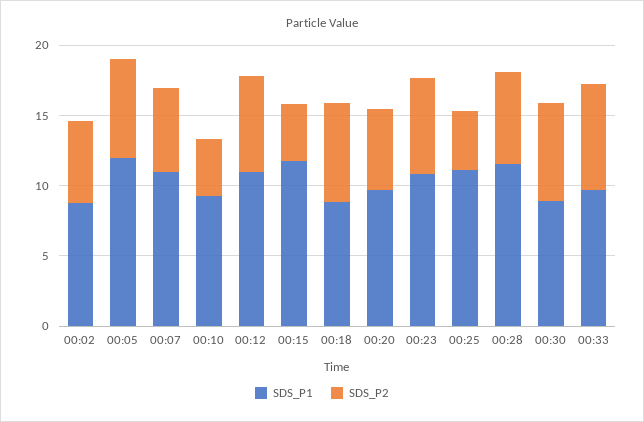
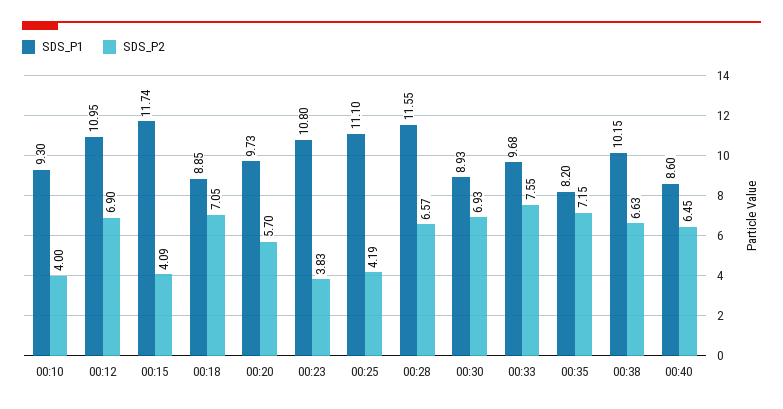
SDS_P1, 00:02: 9 -> none
SDS_P2, 00:02: 6 -> none
SDS_P1, 00:05: 12 -> none
SDS_P2, 00:05: 7 -> none
SDS_P1, 00:07: 11 -> none
SDS_P2, 00:07: 6 -> none
SDS_P2, 00:23: 7 -> 3.83
SDS_P1, 00:35: none -> 8.2
SDS_P2, 00:35: none -> 7.15
SDS_P1, 00:38: none -> 10.15
SDS_P2, 00:38: none -> 6.63
SDS_P1, 00:40: none -> 8.6
SDS_P2, 00:40: none -> 6.45

